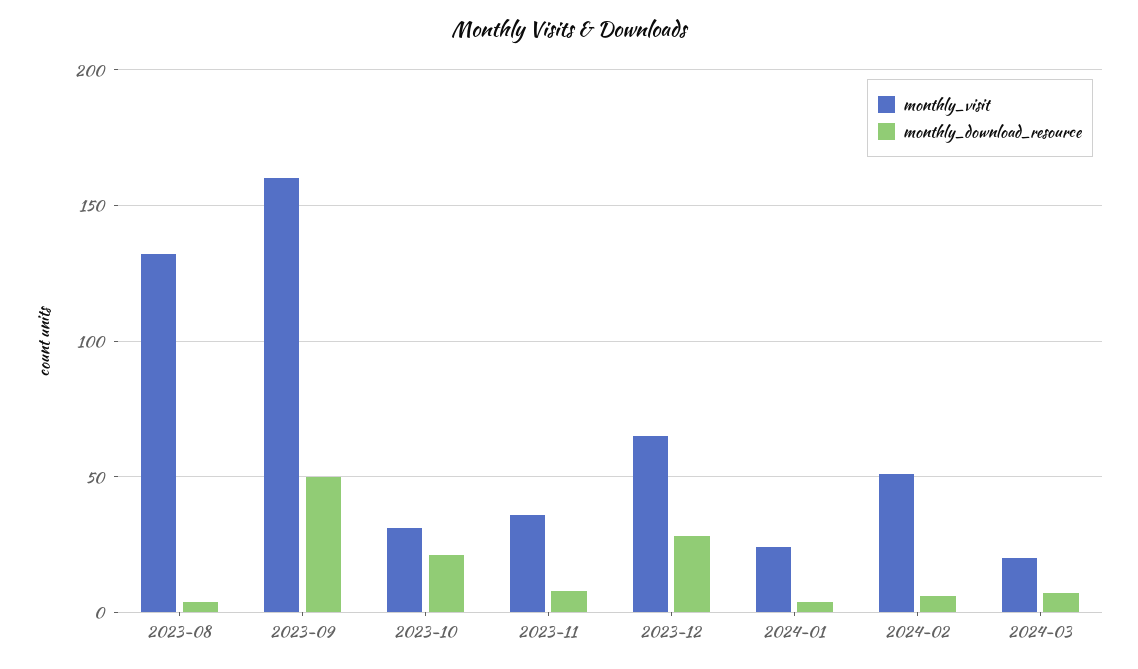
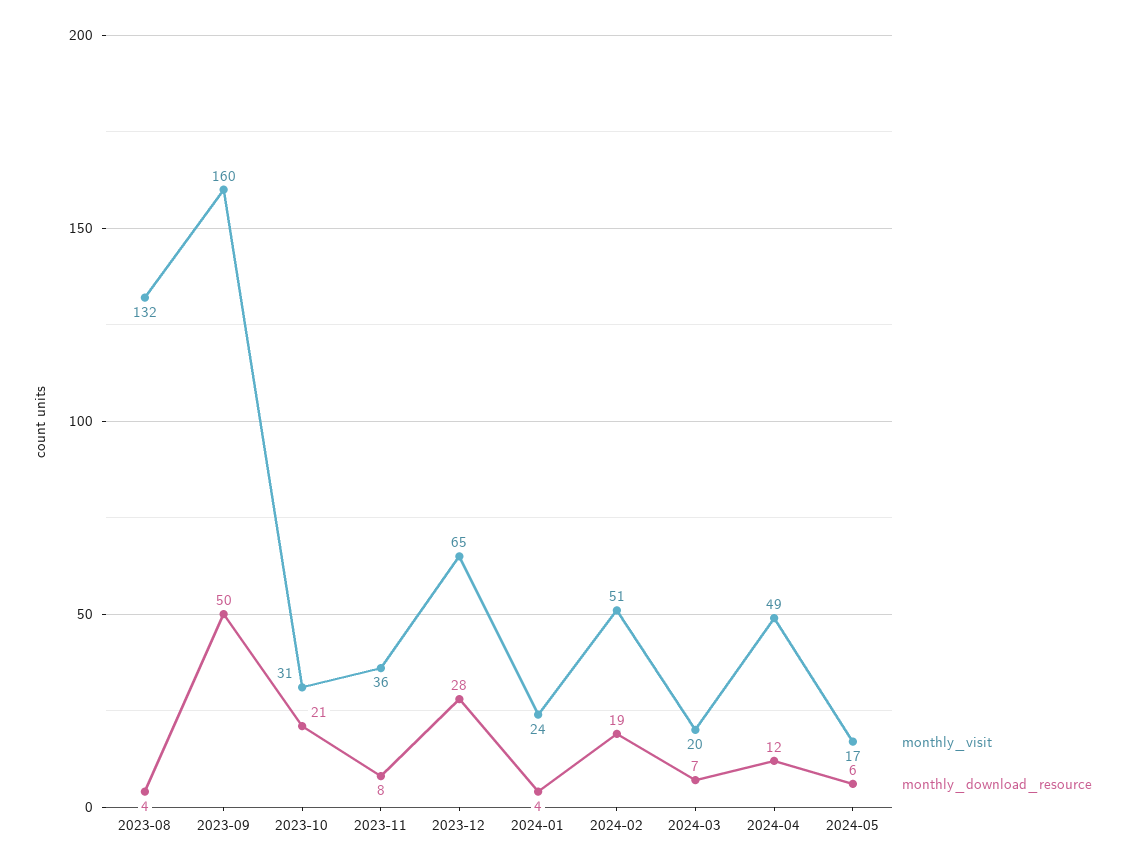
monthly_download_resource, 2024-02: 5 -> 19
monthly_visit, 2024-04: none -> 49
monthly_download_resource, 2024-04: none -> 12
monthly_visit, 2024-05: none -> 17
monthly_download_resource, 2024-05: none -> 6

